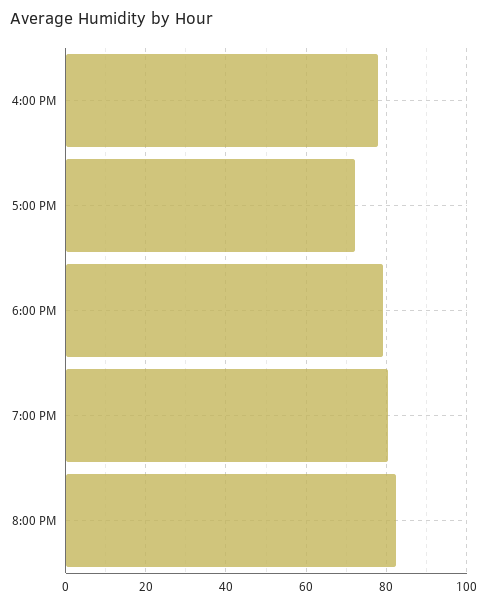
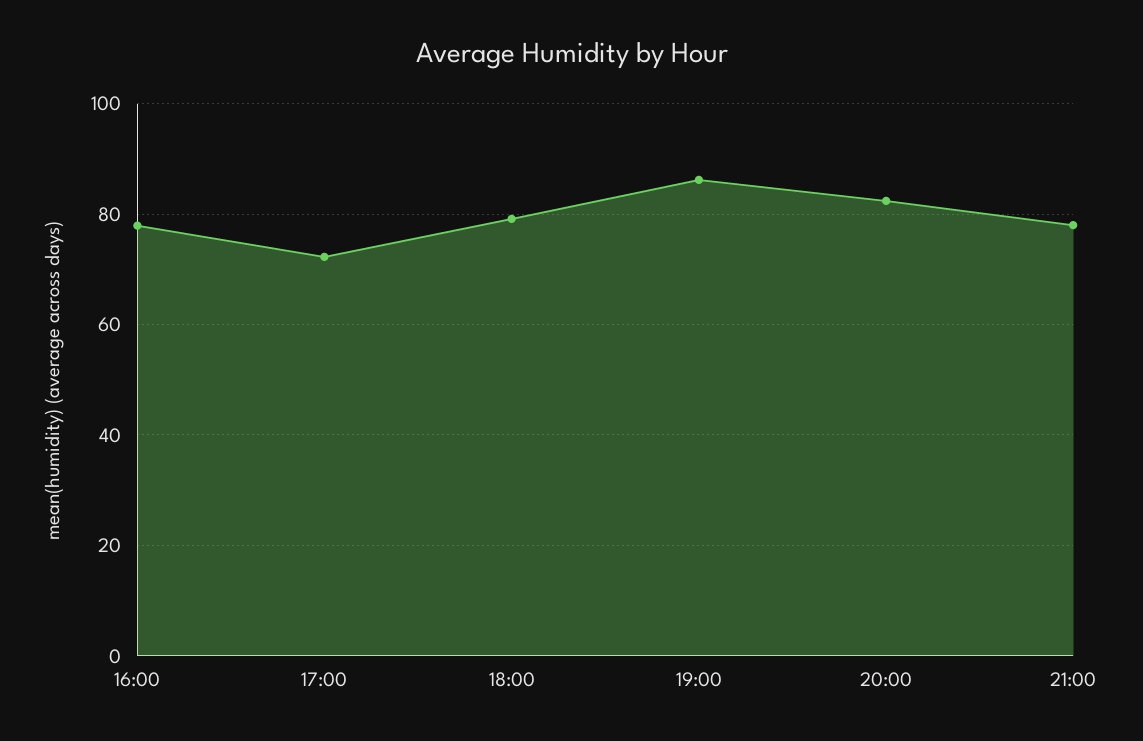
7:00 PM: 80 -> 86
21:00: none -> 78

